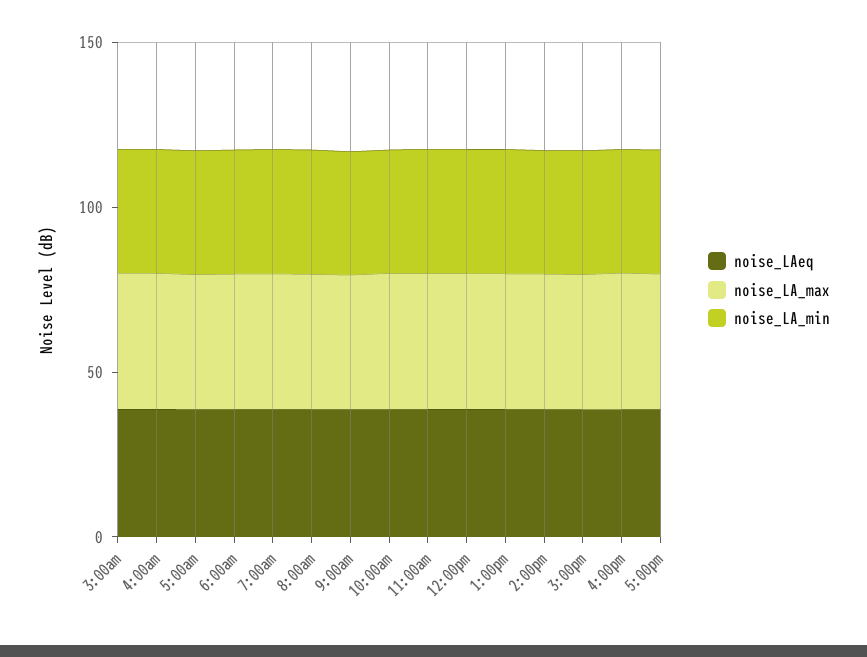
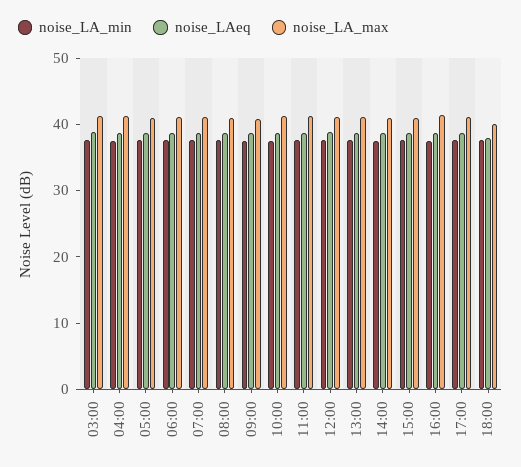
noise_LA_min, 18:00: none -> 38
noise_LAeq, 18:00: none -> 38
noise_LA_max, 18:00: none -> 40

